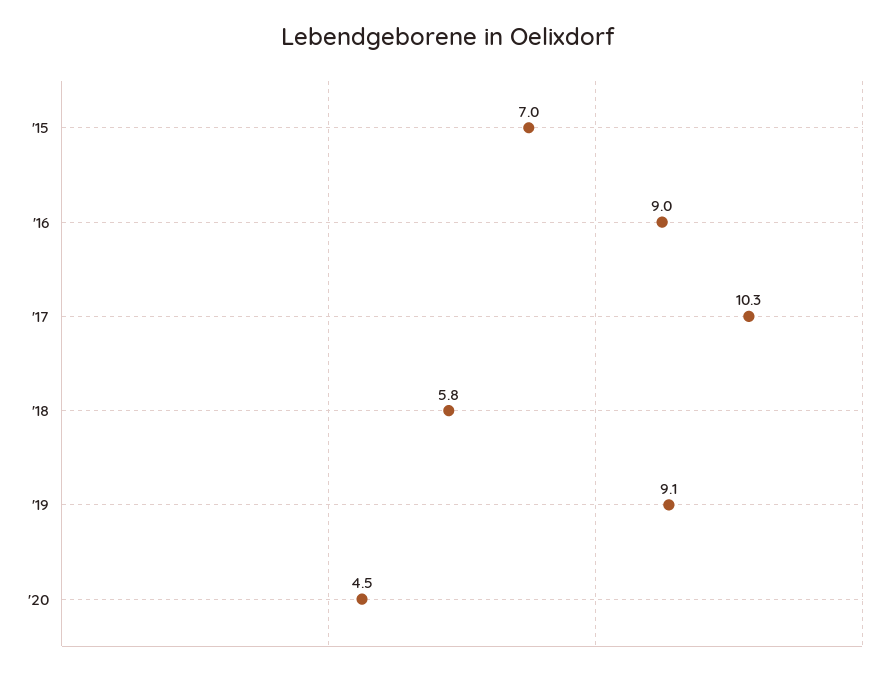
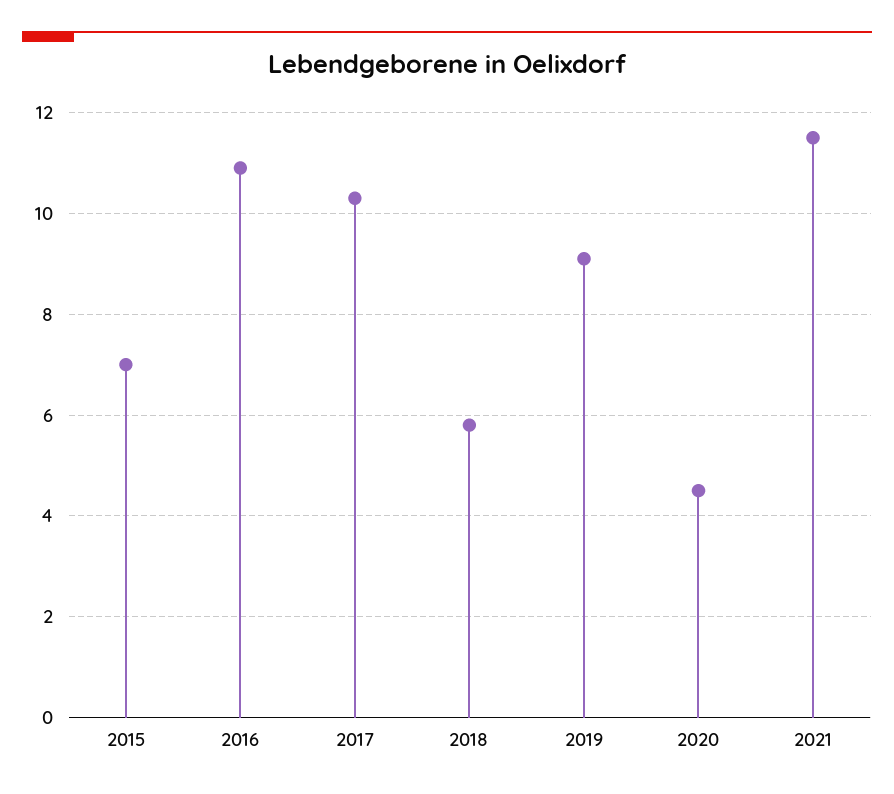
'16: 9 -> 11
2021: none -> 11.5

